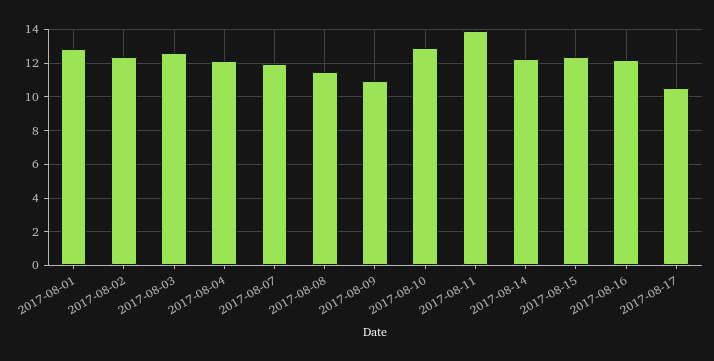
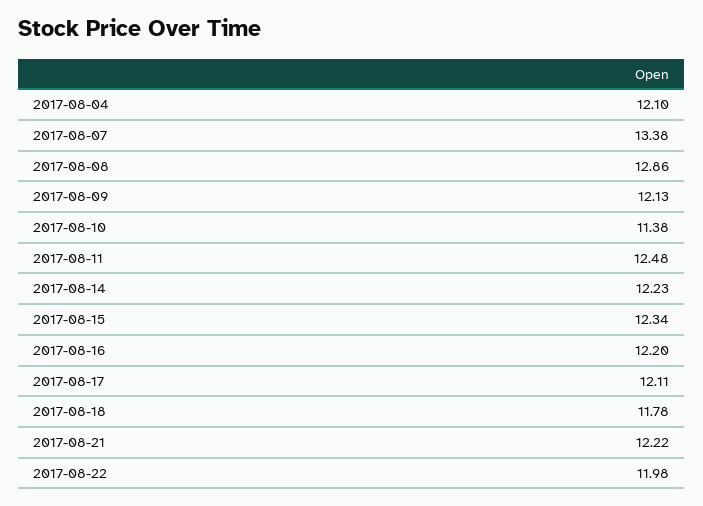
2017-08-01: 13 -> none
2017-08-02: 12.5 -> none
2017-08-03: 12.5 -> none
2017-08-07: 12 -> 13.38
2017-08-08: 11.5 -> 12.86
2017-08-09: 11 -> 12.13
2017-08-10: 13 -> 11.38
2017-08-11: 14 -> 12.48
2017-08-17: 10.5 -> 12.11
2017-08-18: none -> 11.78
2017-08-21: none -> 12.22
2017-08-22: none -> 11.98

